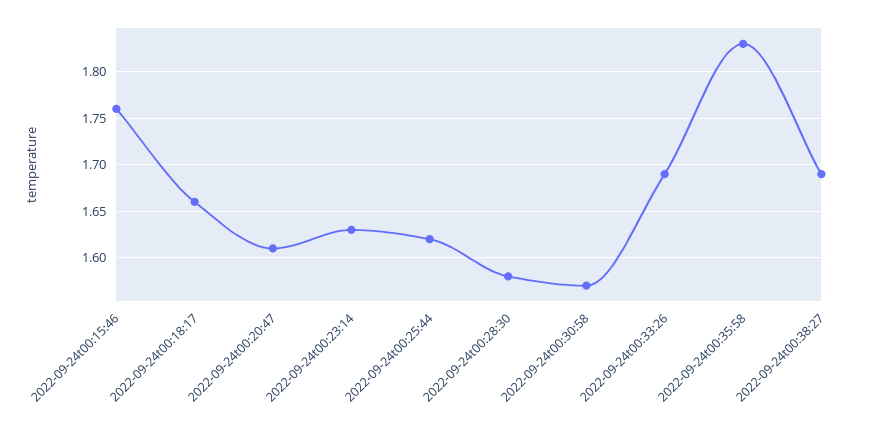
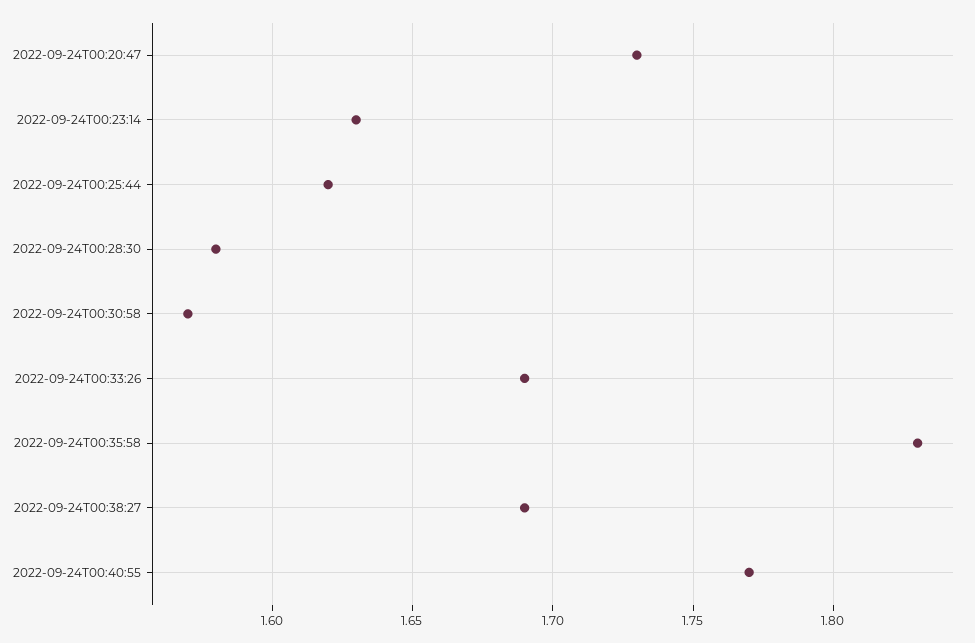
2022-09-24t00:15:46: 1.76 -> none
2022-09-24t00:18:17: 1.66 -> none
2022-09-24t00:20:47: 1.61 -> 1.73
2022-09-24T00:40:55: none -> 1.77

